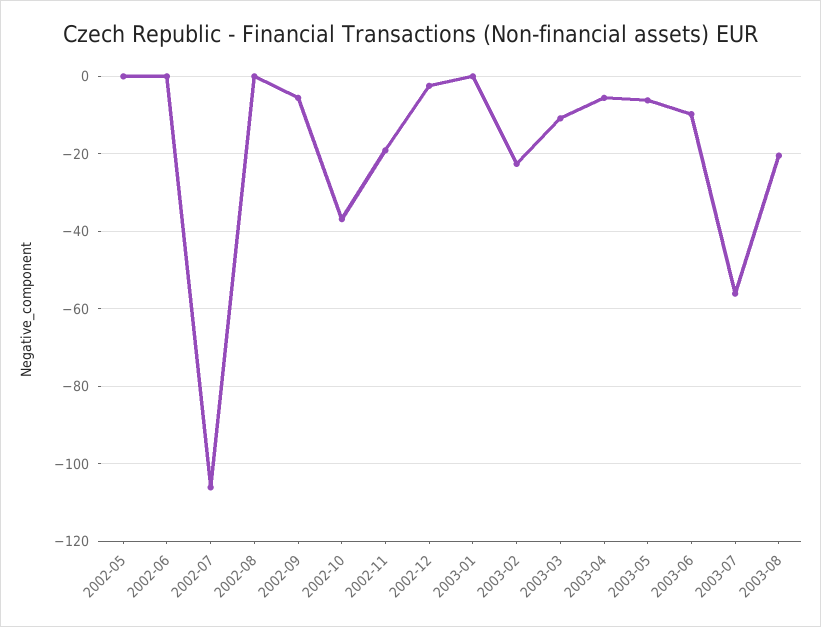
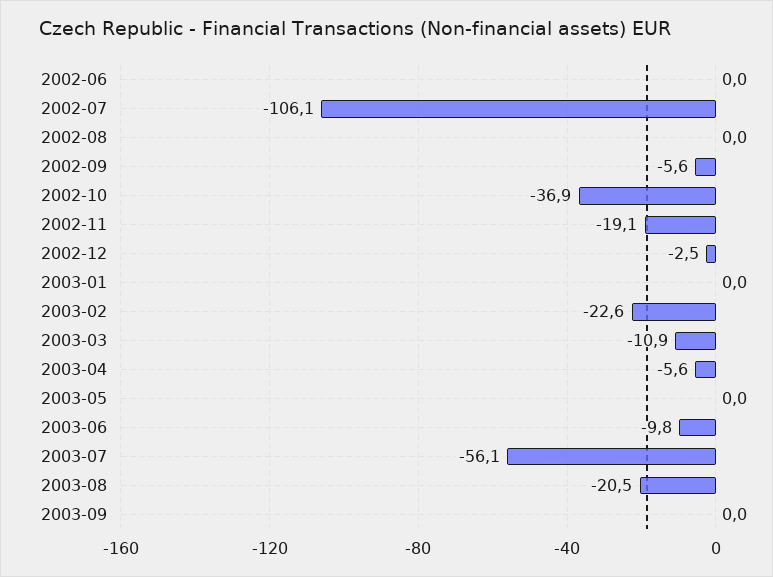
2002-05: 0 -> none
2003-05: -6 -> 0
2003-09: none -> 0

